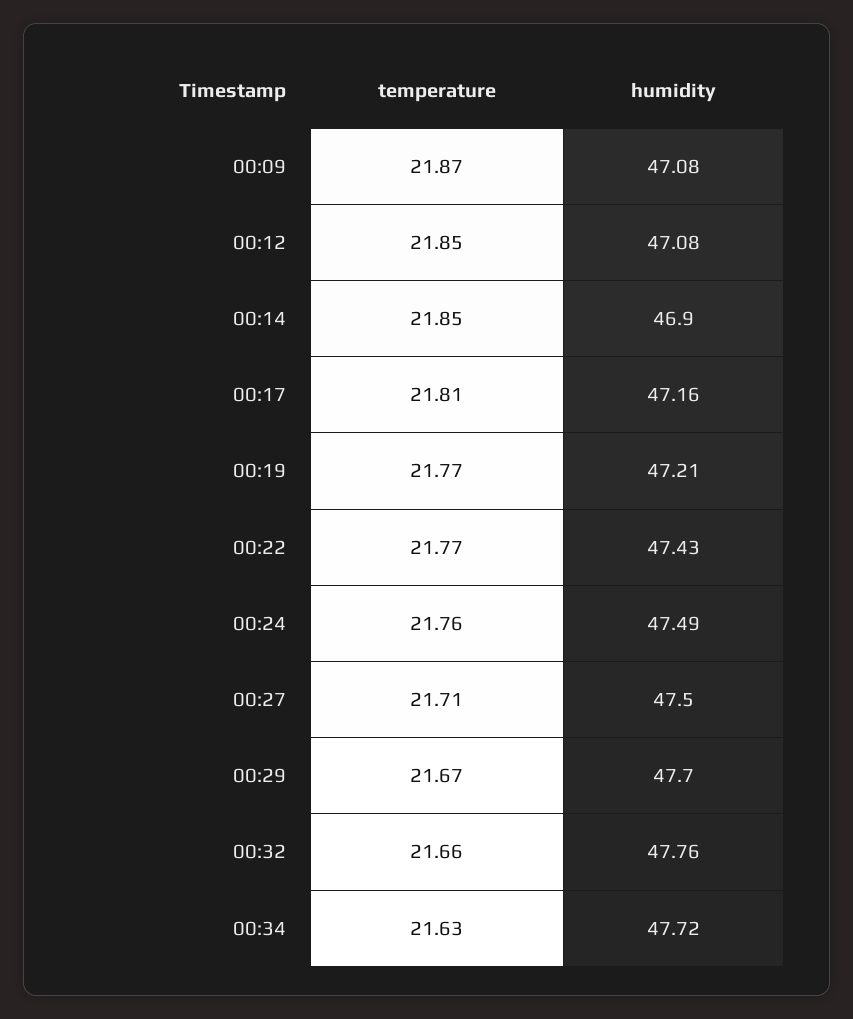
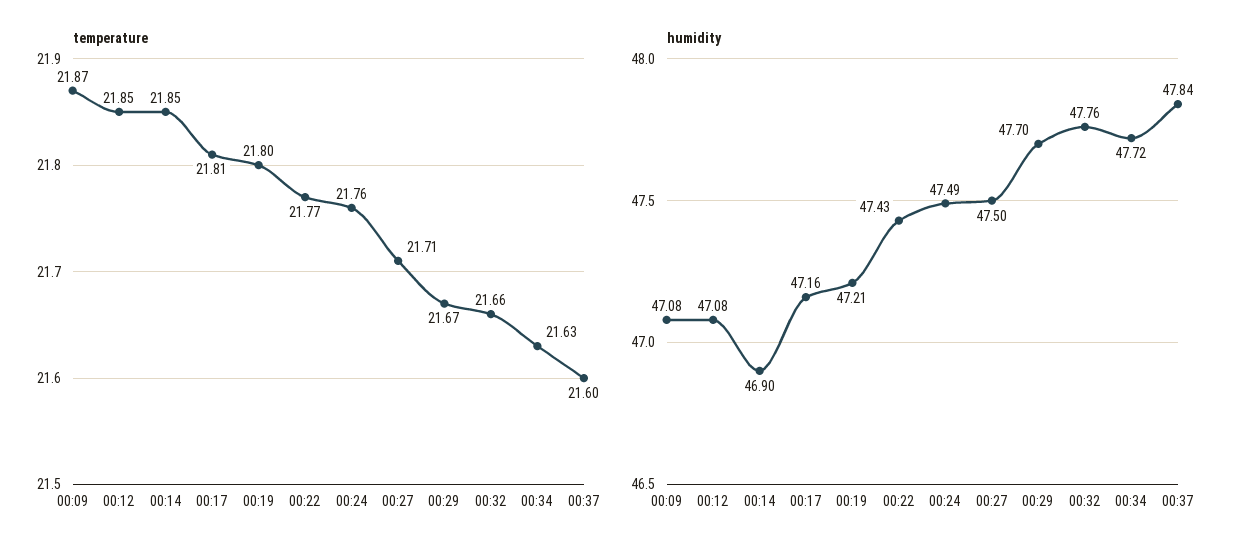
temperature, 00:19: 21.77 -> 21.8
temperature, 00:37: none -> 21.6
humidity, 00:37: none -> 47.84

